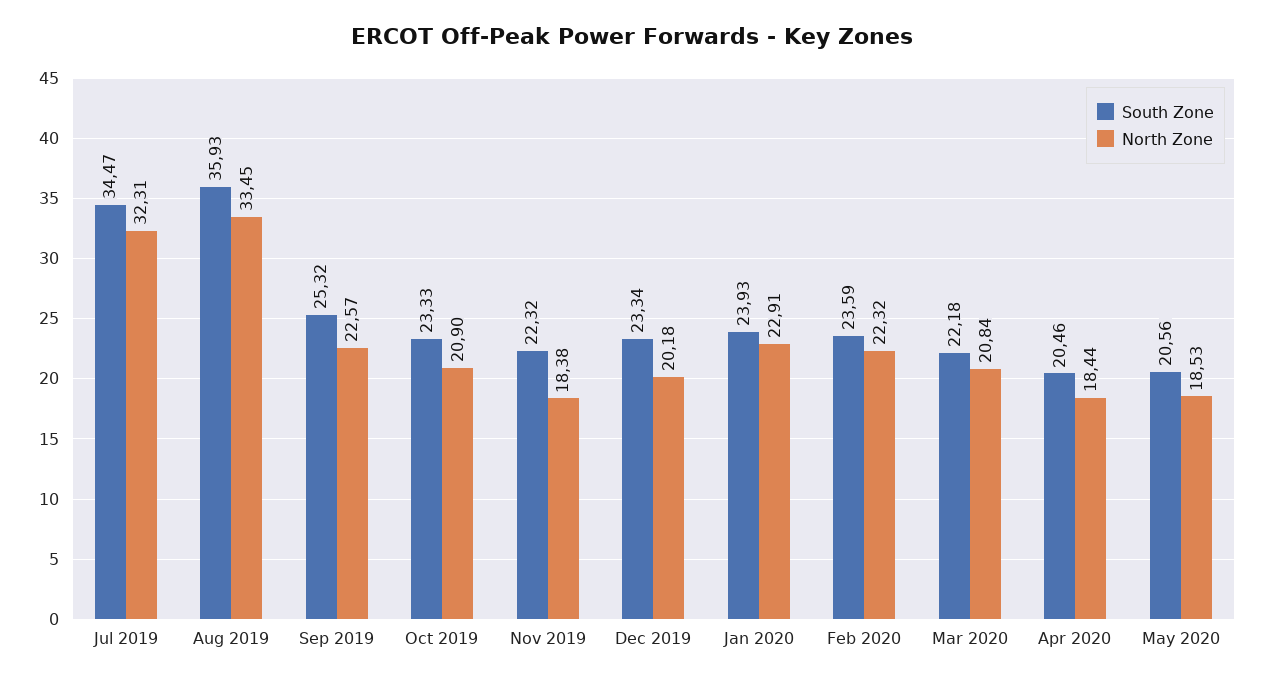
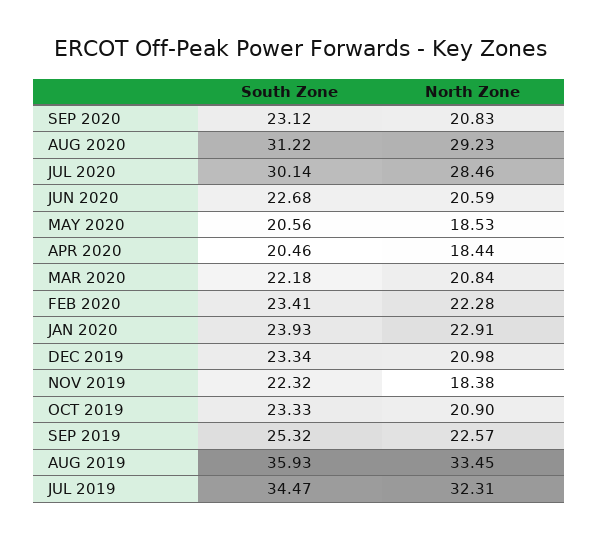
North Zone, Dec 2019: 20.18 -> 20.98
South Zone, Feb 2020: 23.59 -> 23.41
North Zone, Feb 2020: 22.32 -> 22.28
South Zone, SEP 2020: none -> 23.12
North Zone, SEP 2020: none -> 20.83
South Zone, AUG 2020: none -> 31.22
North Zone, AUG 2020: none -> 29.23
South Zone, JUL 2020: none -> 30.14
North Zone, JUL 2020: none -> 28.46
South Zone, JUN 2020: none -> 22.68
North Zone, JUN 2020: none -> 20.59

